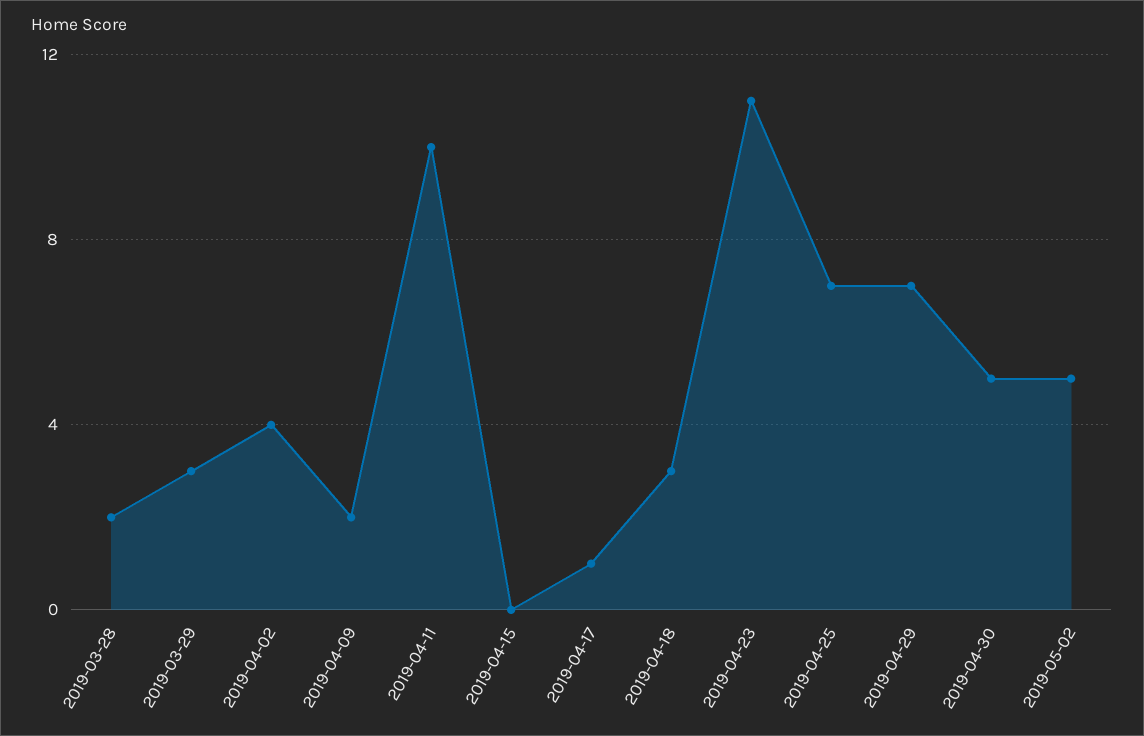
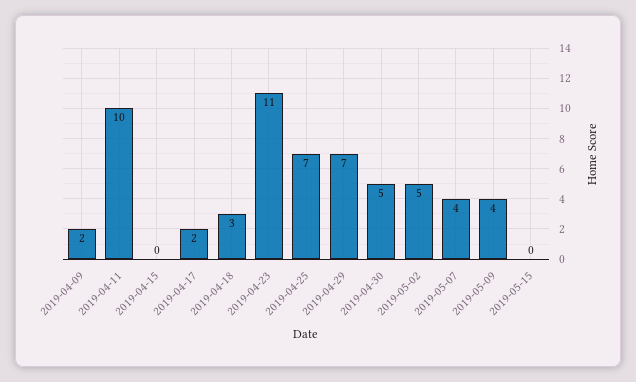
2019-03-28: 2 -> none
2019-03-29: 3 -> none
2019-04-02: 4 -> none
2019-04-17: 1 -> 2
2019-05-07: none -> 4
2019-05-09: none -> 4
2019-05-15: none -> 0

